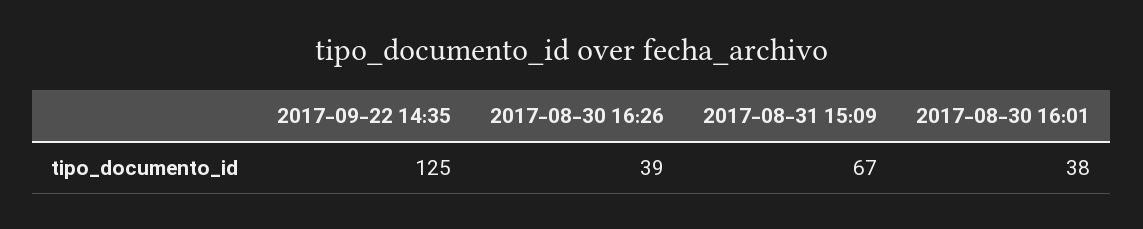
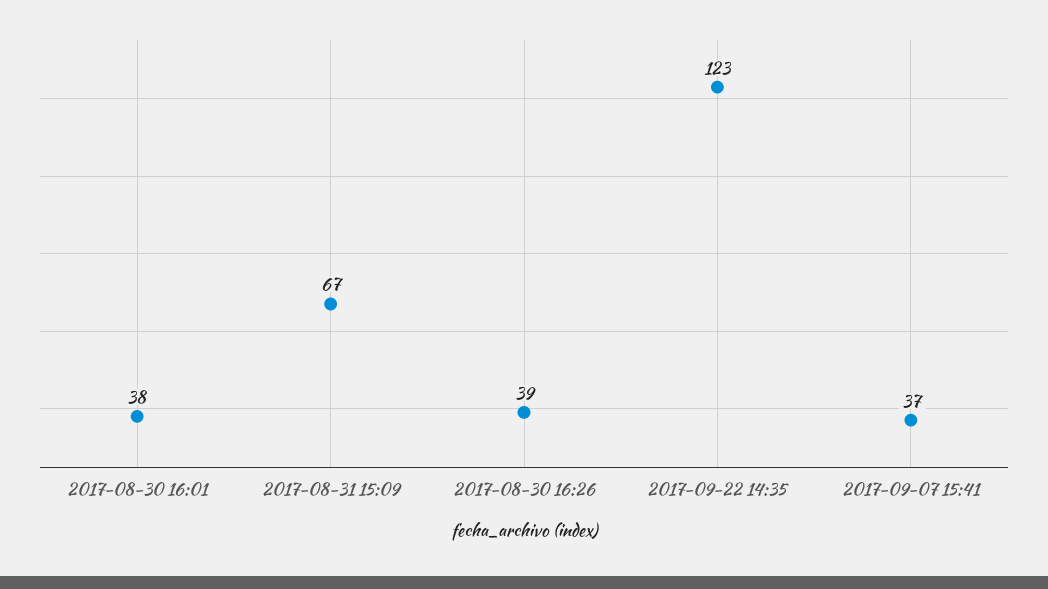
2017-09-22 14:35: 125 -> 123
2017-09-07 15:41: none -> 37

